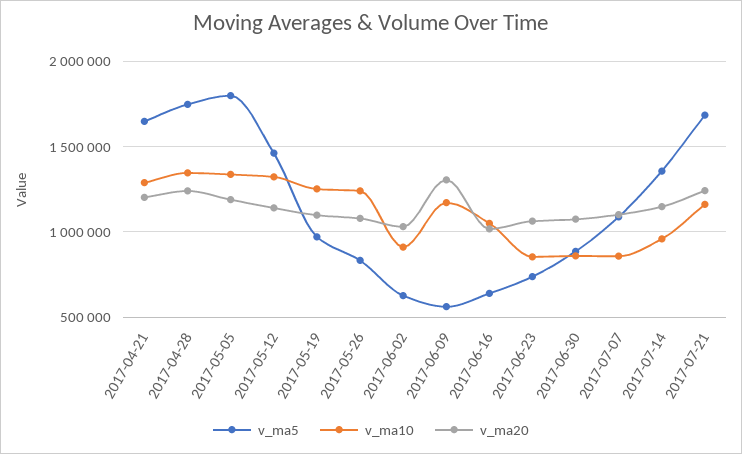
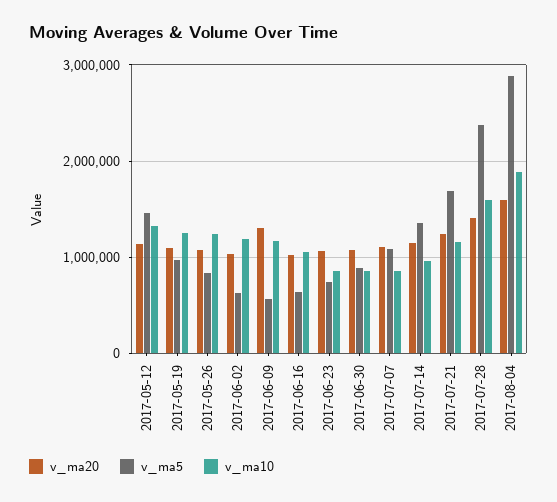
v_ma5, 2017-04-21: 1650000 -> none
v_ma10, 2017-04-21: 1300000 -> none
v_ma20, 2017-04-21: 1200000 -> none
v_ma5, 2017-04-28: 1750000 -> none
v_ma10, 2017-04-28: 1350000 -> none
v_ma20, 2017-04-28: 1250000 -> none
v_ma5, 2017-05-05: 1800000 -> none
v_ma10, 2017-05-05: 1350000 -> none
v_ma20, 2017-05-05: 1200000 -> none
v_ma10, 2017-06-02: 900000 -> 1200000
v_ma20, 2017-07-28: none -> 1400000
v_ma5, 2017-07-28: none -> 2400000
v_ma10, 2017-07-28: none -> 1600000
v_ma20, 2017-08-04: none -> 1600000
v_ma5, 2017-08-04: none -> 2900000
v_ma10, 2017-08-04: none -> 1900000

